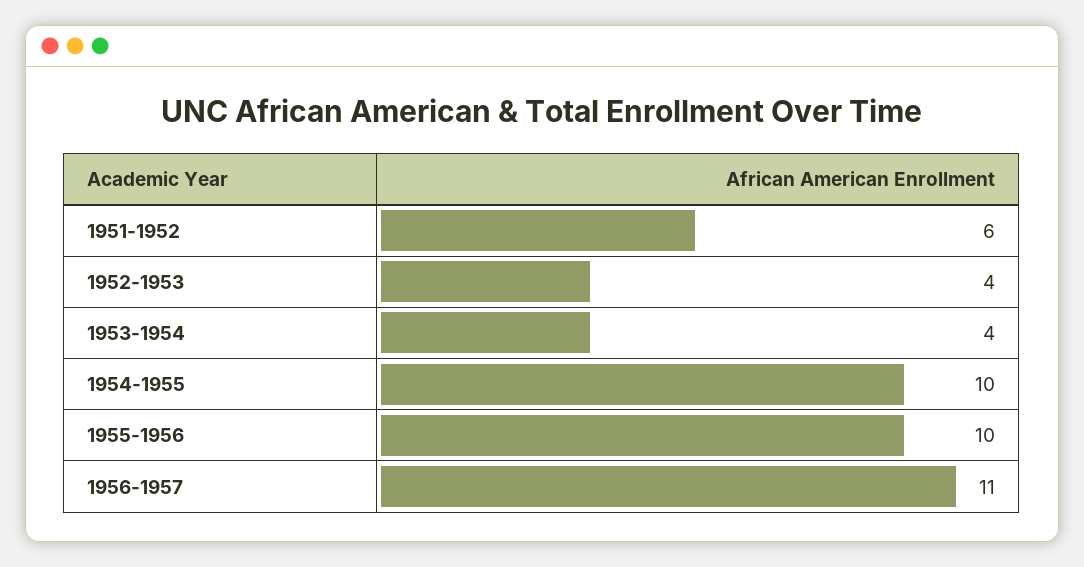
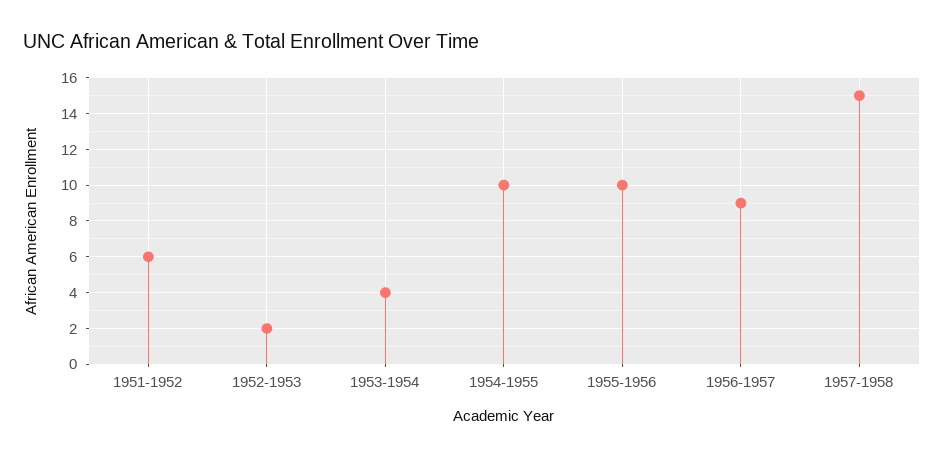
1952-1953: 4 -> 2
1956-1957: 11 -> 9
1957-1958: none -> 15

